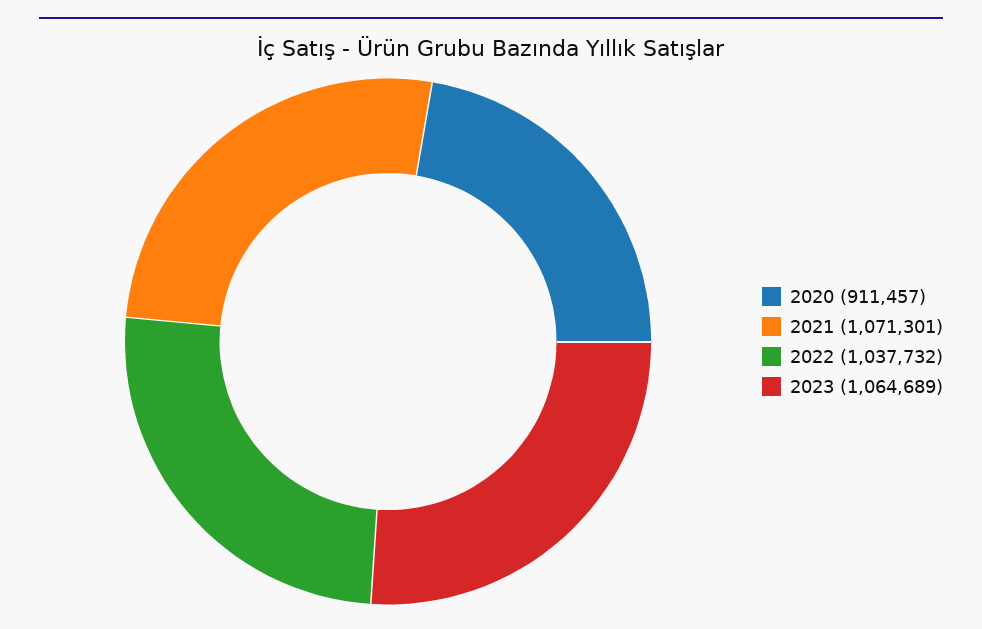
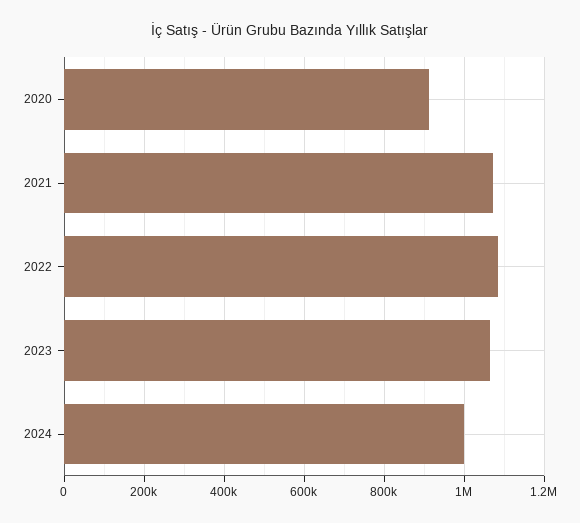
2022: 1037732 -> 1080000
2024: none -> 1000000

